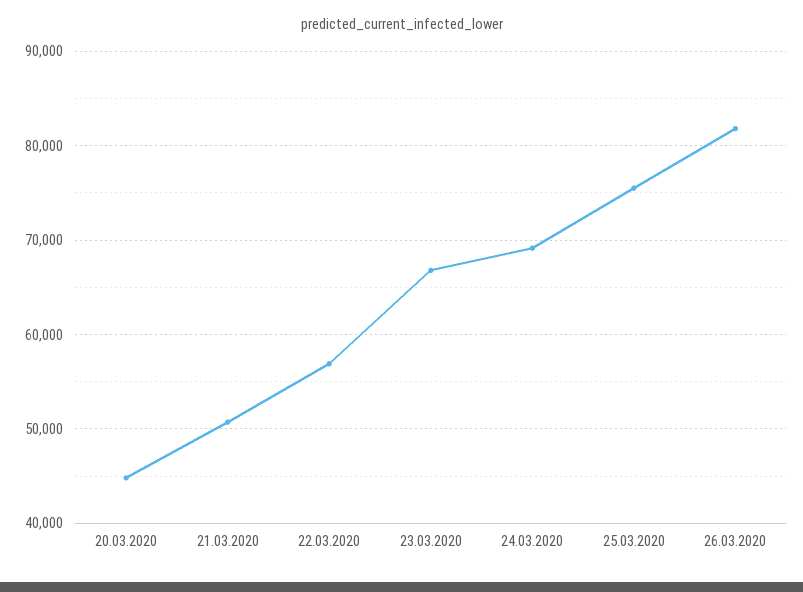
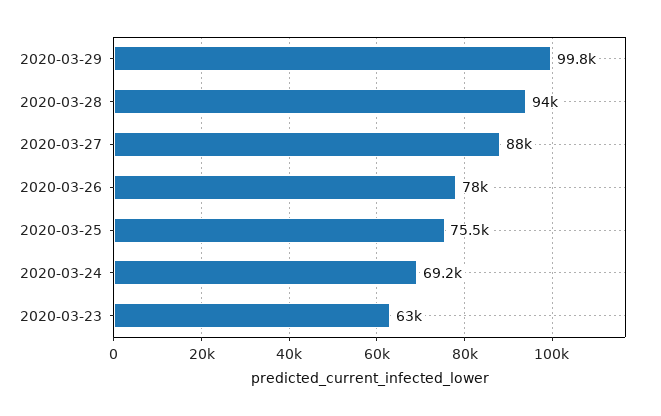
20.03.2020: 45000 -> none
21.03.2020: 51000 -> none
22.03.2020: 57000 -> none
23.03.2020: 67000 -> 63000
26.03.2020: 82000 -> 78000
2020-03-29: none -> 99800
2020-03-28: none -> 94000
2020-03-27: none -> 88000

